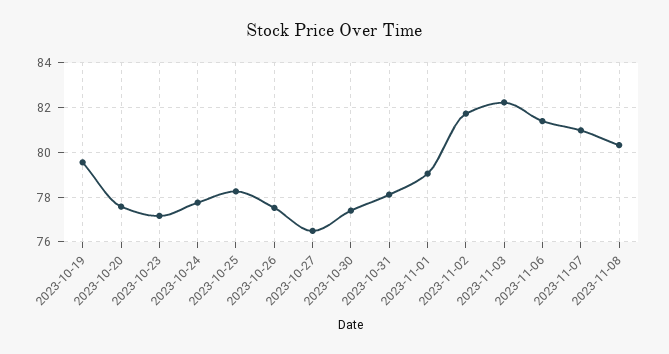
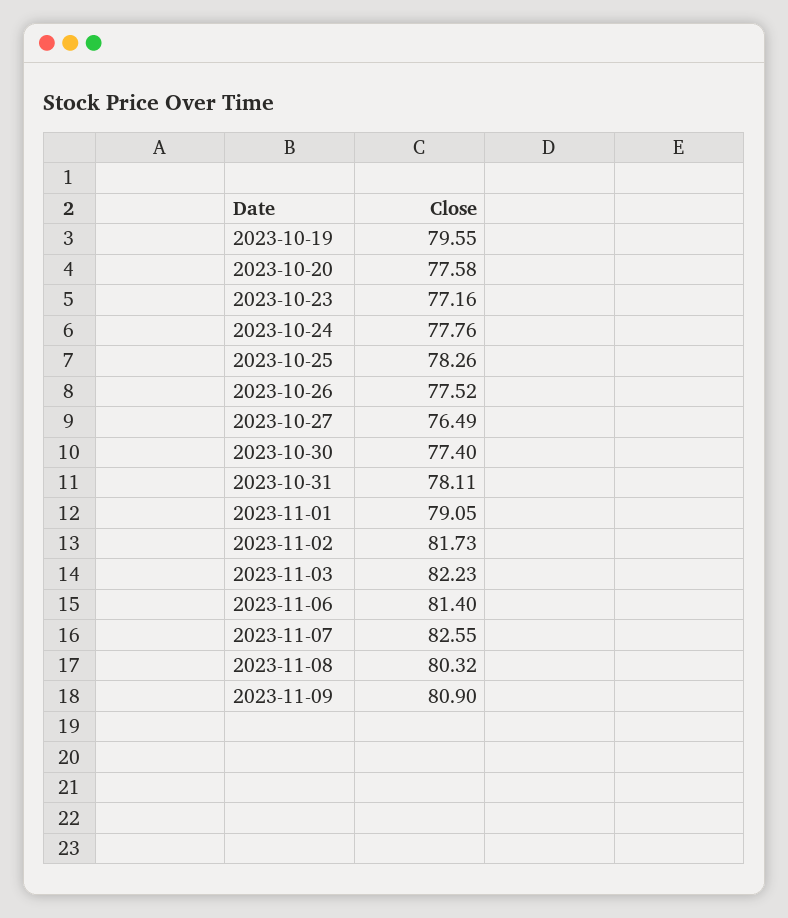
2023-11-07: 81 -> 82.55
2023-11-09: none -> 80.9

